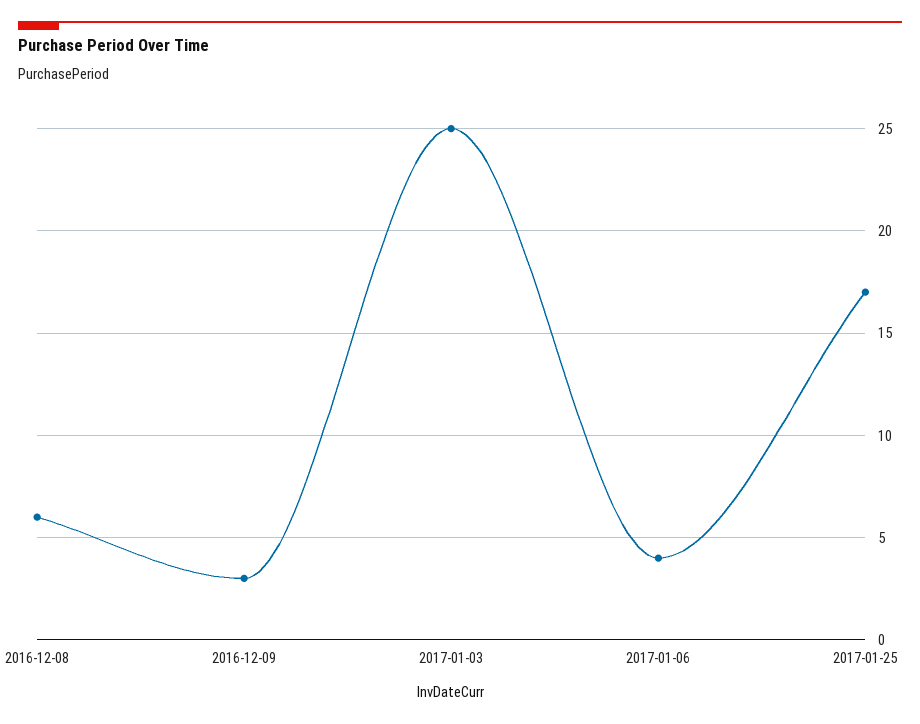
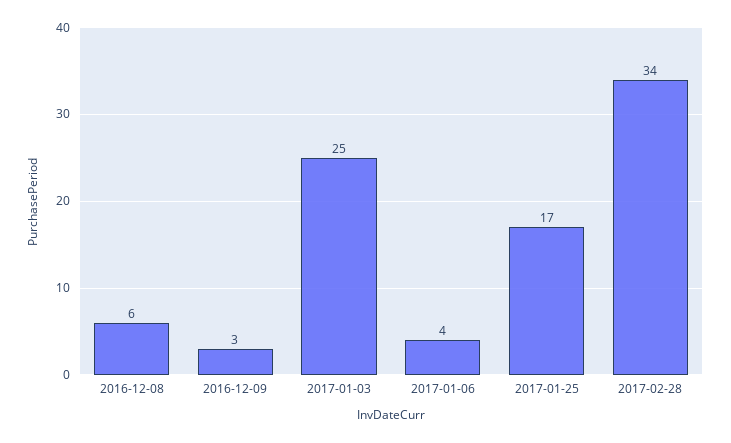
2017-02-28: none -> 34

